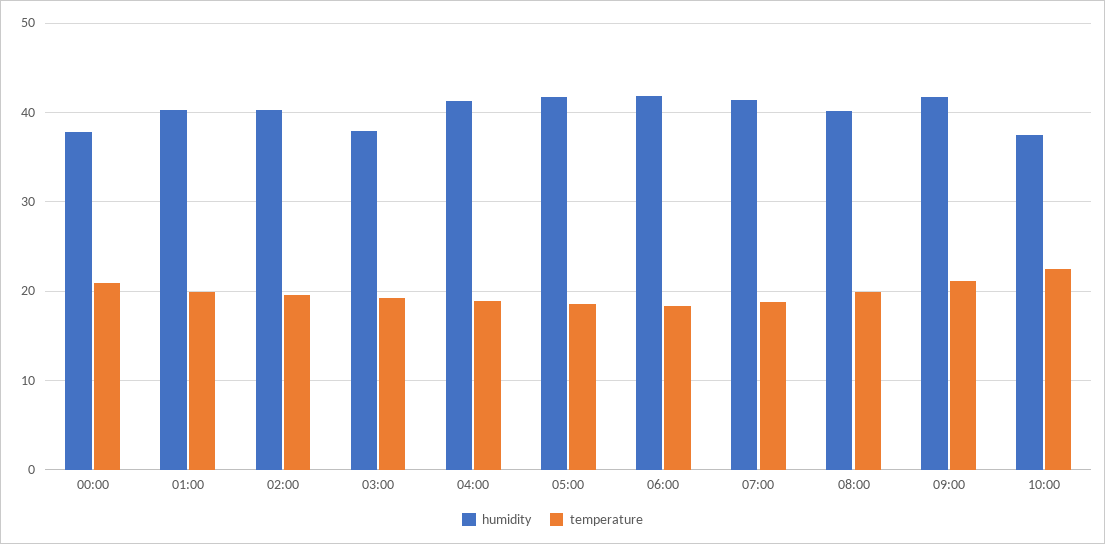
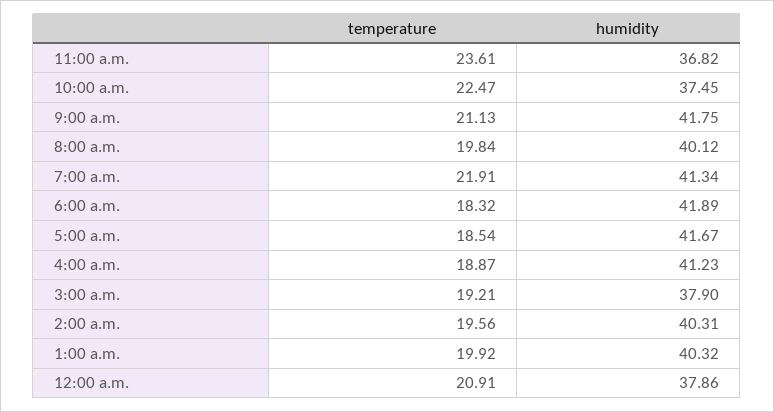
temperature, 07:00: 19 -> 21.91
temperature, 11:00 a.m.: none -> 23.61
humidity, 11:00 a.m.: none -> 36.82

